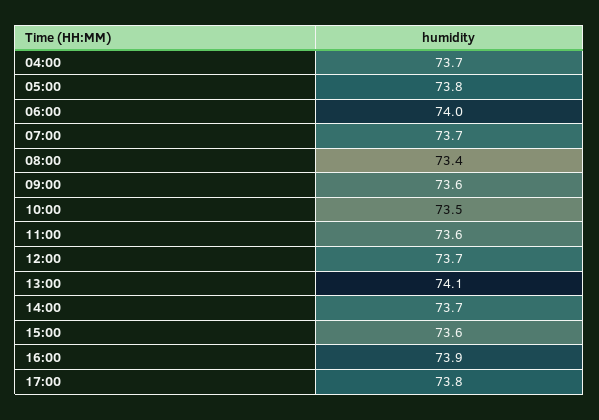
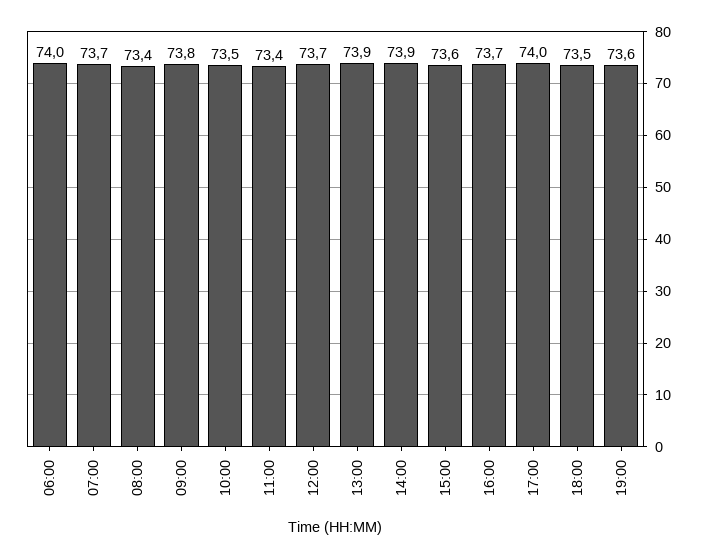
04:00: 73.7 -> none
05:00: 73.8 -> none
09:00: 73.6 -> 73.8
11:00: 73.6 -> 73.4
13:00: 74.1 -> 73.9
14:00: 73.7 -> 73.9
16:00: 73.9 -> 73.7
17:00: 73.8 -> 74
18:00: none -> 73.5
19:00: none -> 73.6

